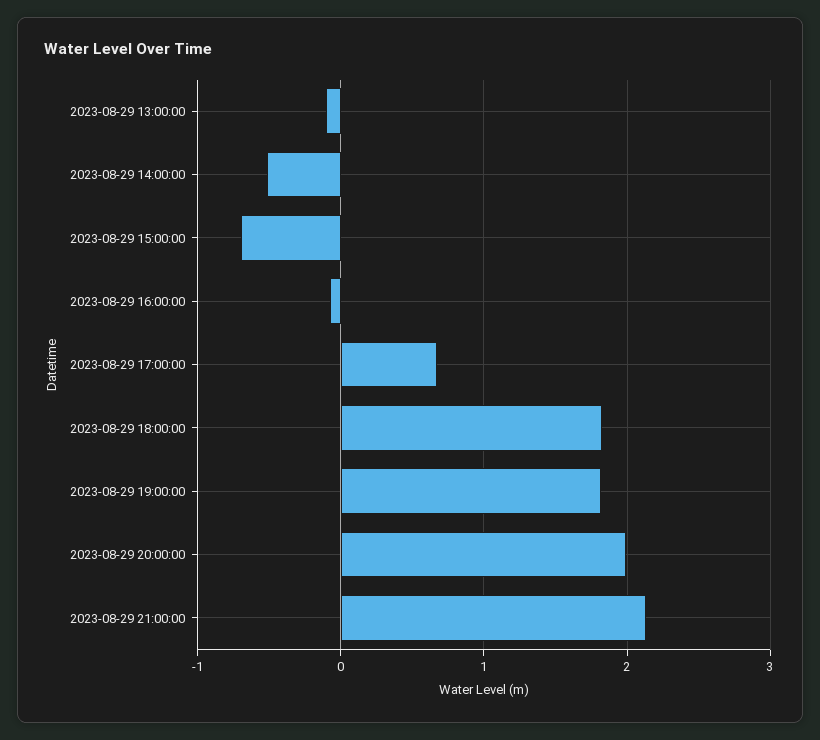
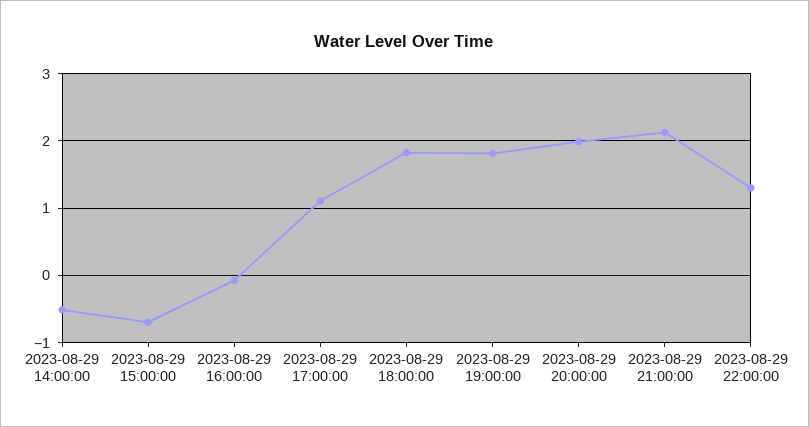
2023-08-29 13:00:00: -0.1 -> none
2023-08-29 17:00:00: 0.7 -> 1.1
2023-08-29 22:00:00: none -> 1.3

